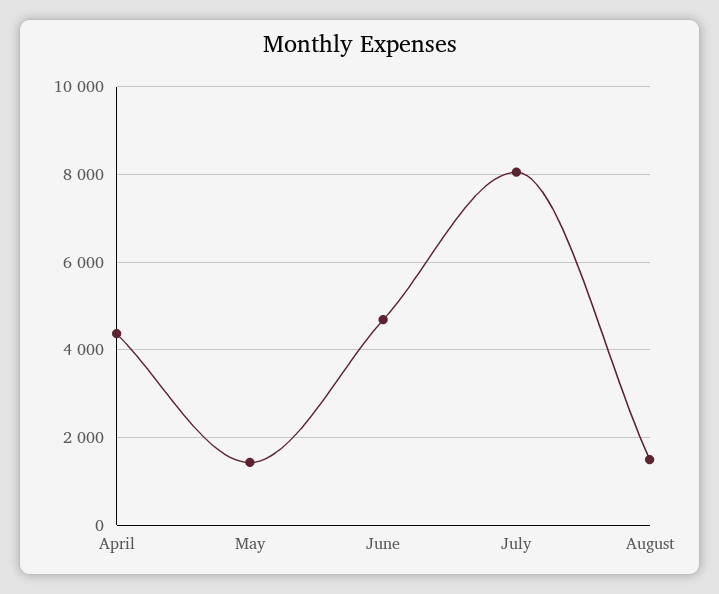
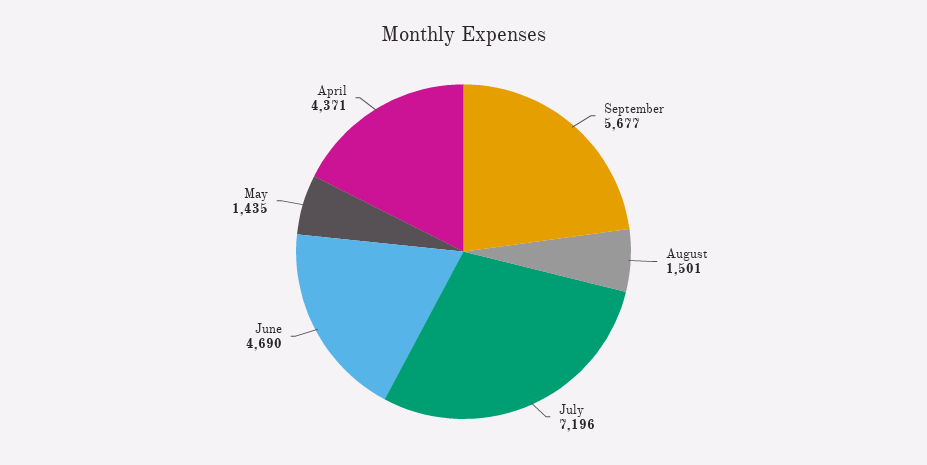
July: 8000 -> 7196
September: none -> 5677

